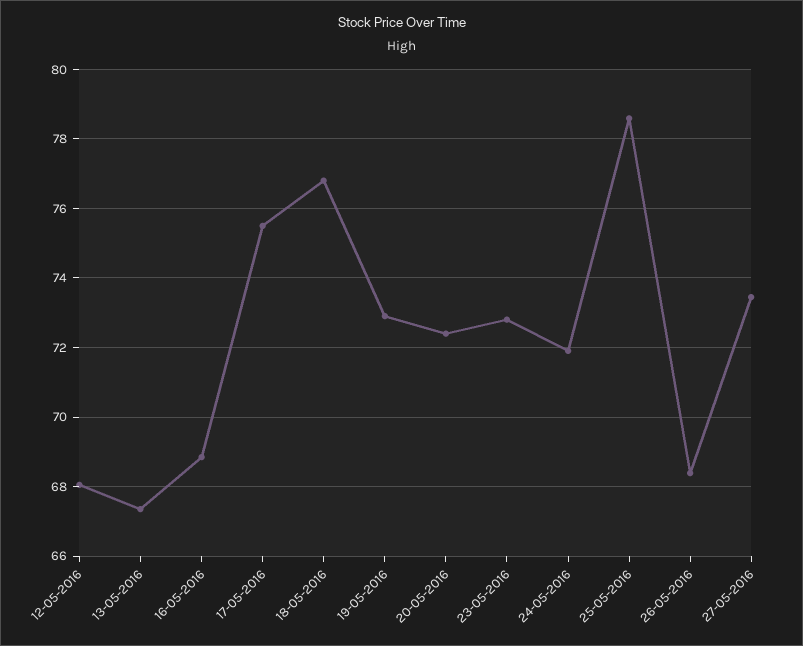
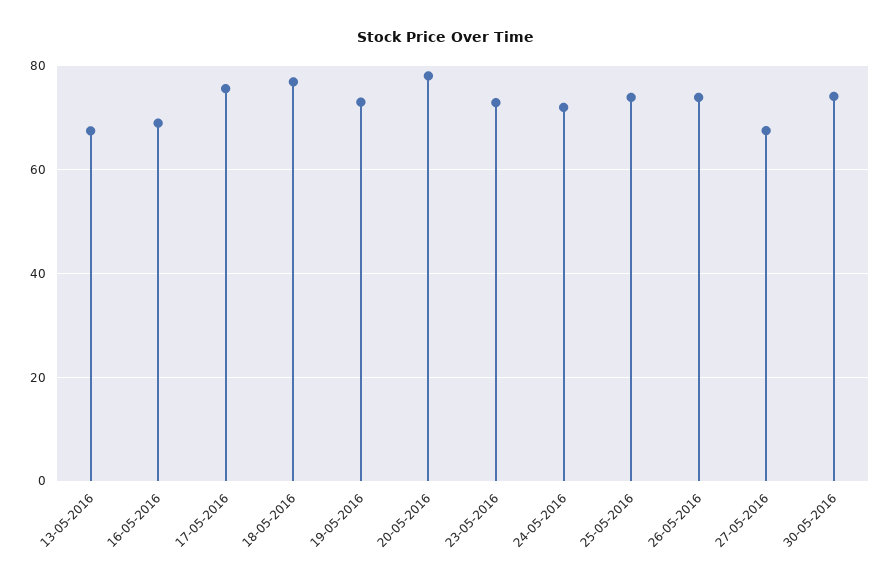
12-05-2016: 68 -> none
20-05-2016: 72.4 -> 78
25-05-2016: 78.6 -> 74
26-05-2016: 68.4 -> 74
27-05-2016: 73.4 -> 68
30-05-2016: none -> 74

